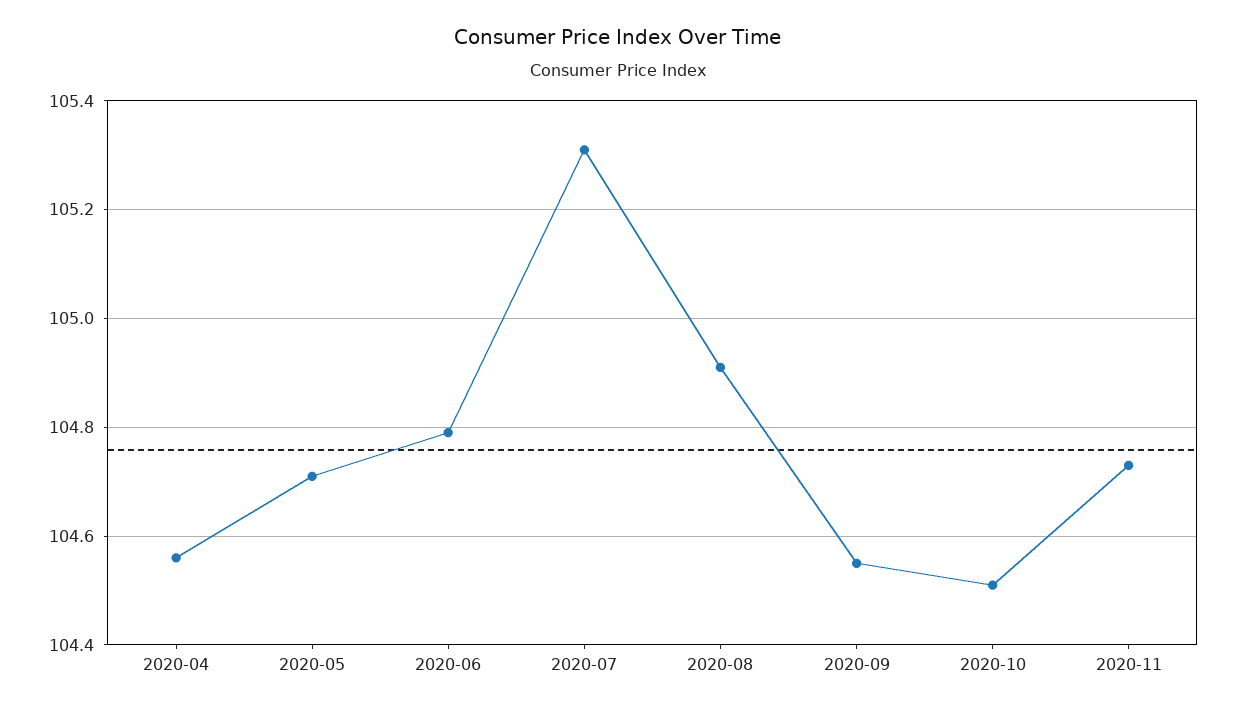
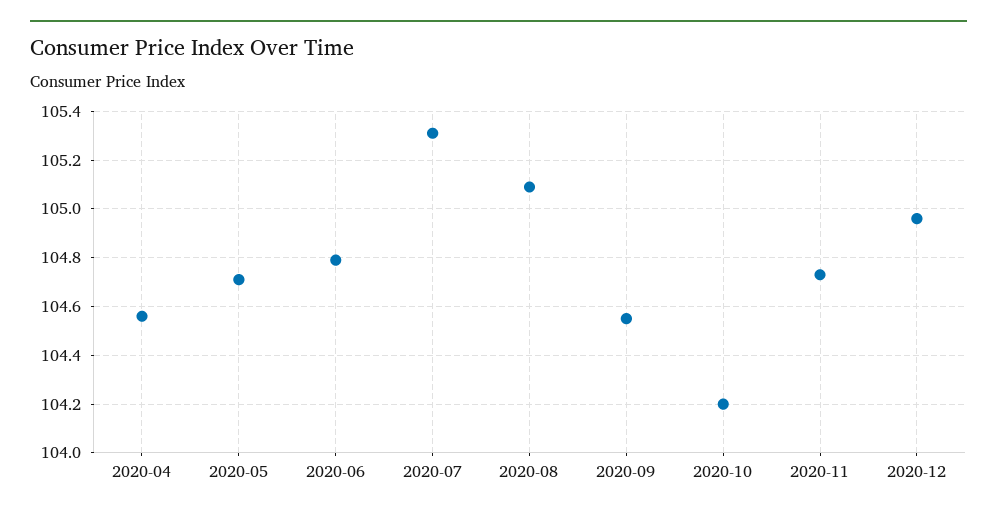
2020-08: 104.9 -> 105.1
2020-10: 104.5 -> 104.2
2020-12: none -> 104.95

